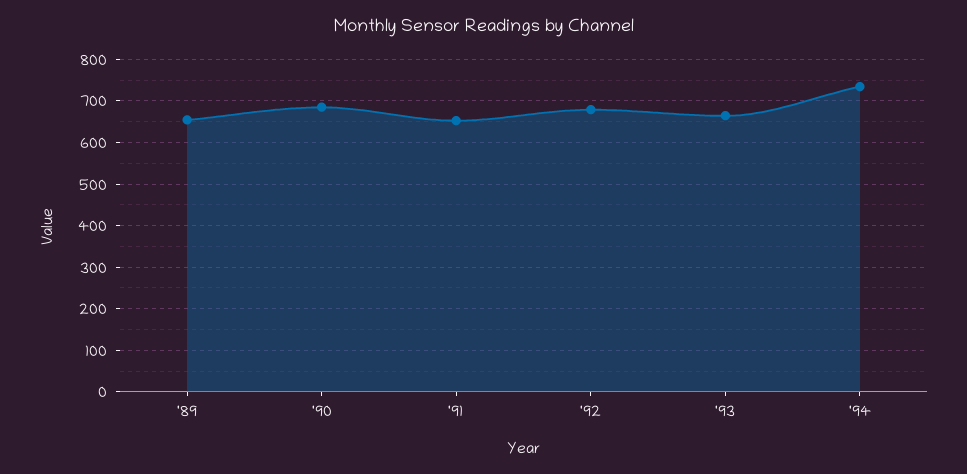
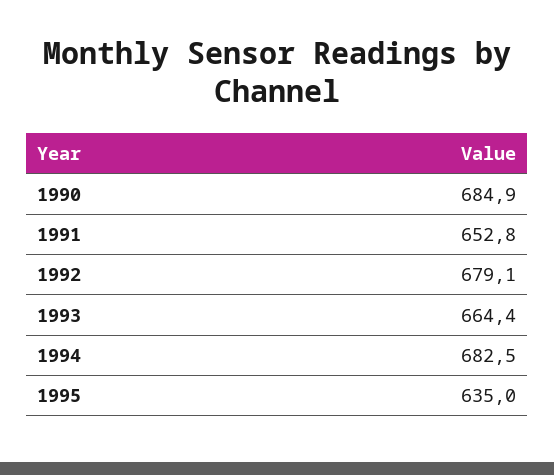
'89: 660 -> none
'94: 740 -> 682.5
1995: none -> 635

